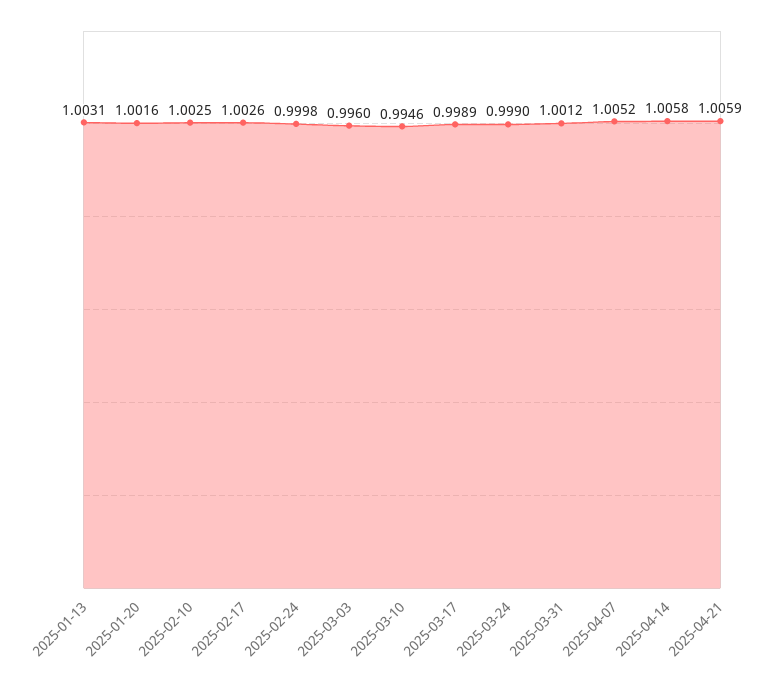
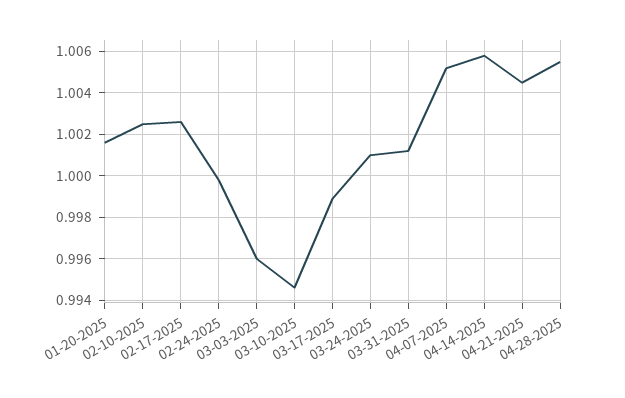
2025-01-13: 1.0031 -> none
2025-03-24: 0.999 -> 1.001
2025-04-21: 1.0059 -> 1.0045
04-28-2025: none -> 1.0055

